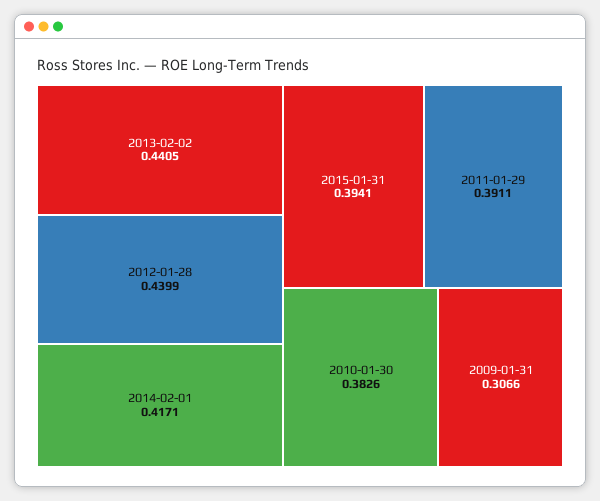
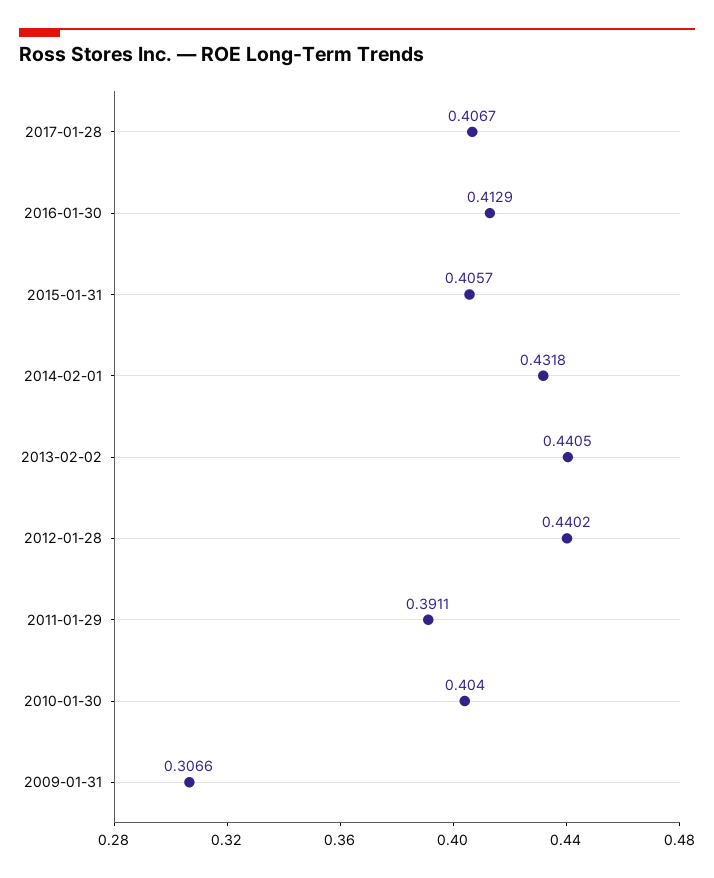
2012-01-28: 0.4399 -> 0.4402
2014-02-01: 0.4171 -> 0.4318
2015-01-31: 0.3941 -> 0.4057
2010-01-30: 0.3826 -> 0.404
2017-01-28: none -> 0.4067
2016-01-30: none -> 0.4129

